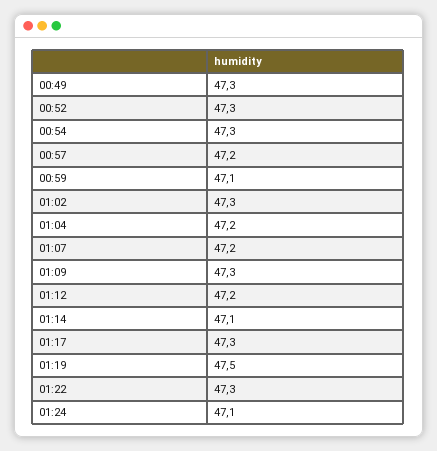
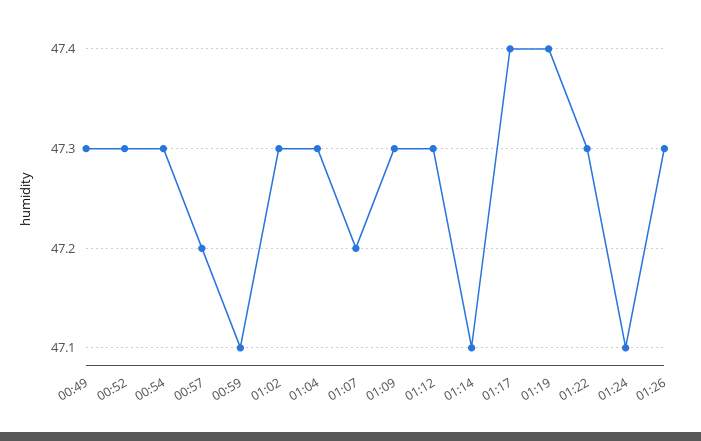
01:04: 47.2 -> 47.3
01:12: 47.2 -> 47.3
01:17: 47.3 -> 47.4
01:19: 47.5 -> 47.4
01:26: none -> 47.3

